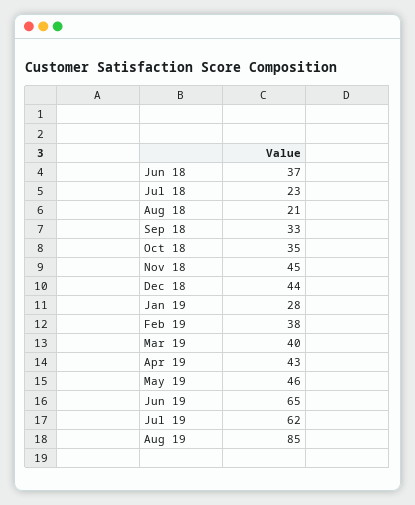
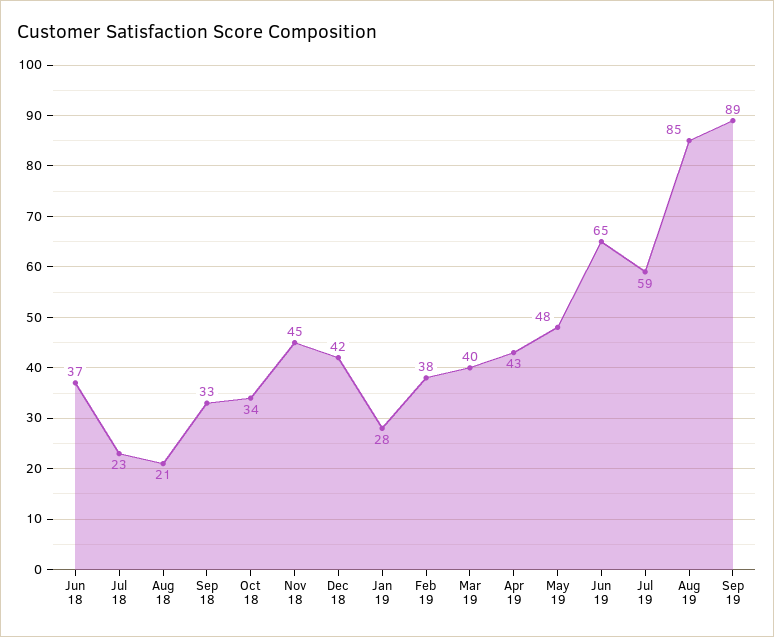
Oct 18: 35 -> 34
Dec 18: 44 -> 42
May 19: 46 -> 48
Jul 19: 62 -> 59
Sep 19: none -> 89

